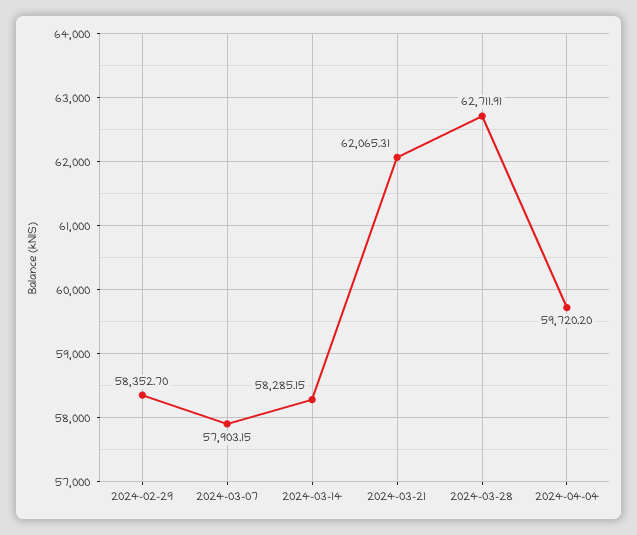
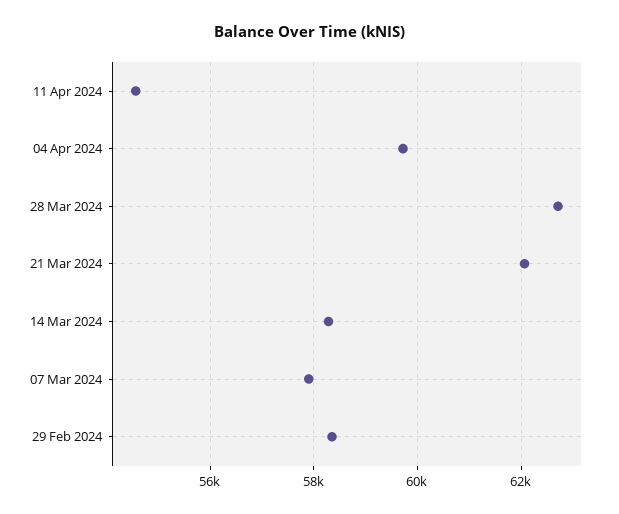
11 Apr 2024: none -> 54600

